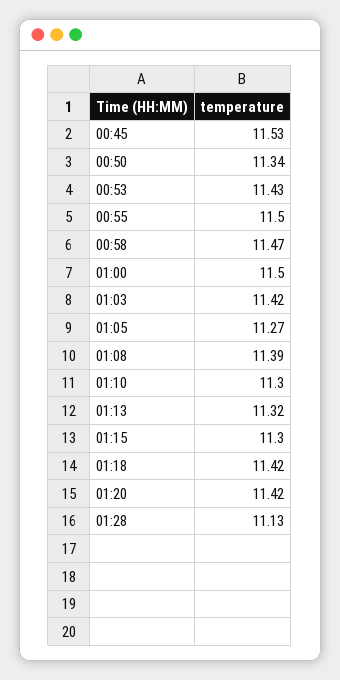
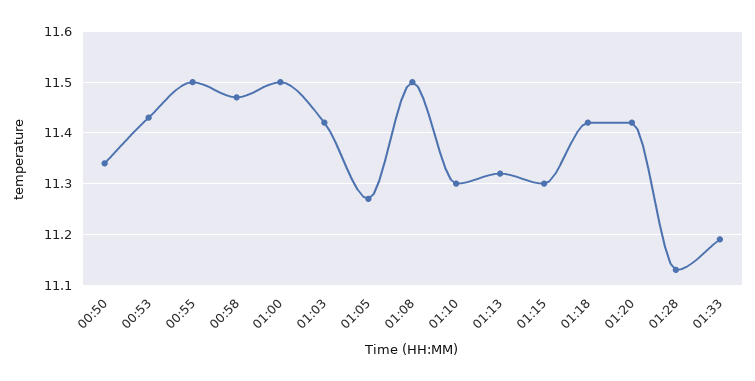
00:45: 11.53 -> none
01:08: 11.39 -> 11.5
01:33: none -> 11.2

